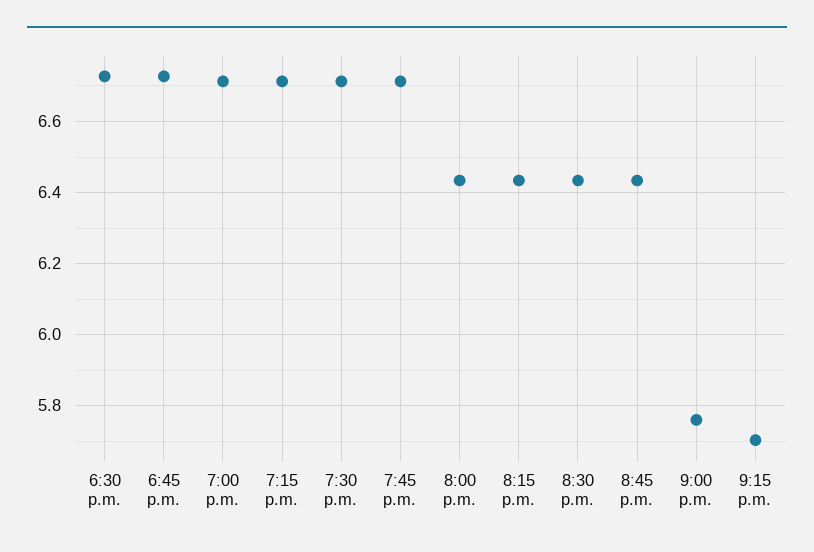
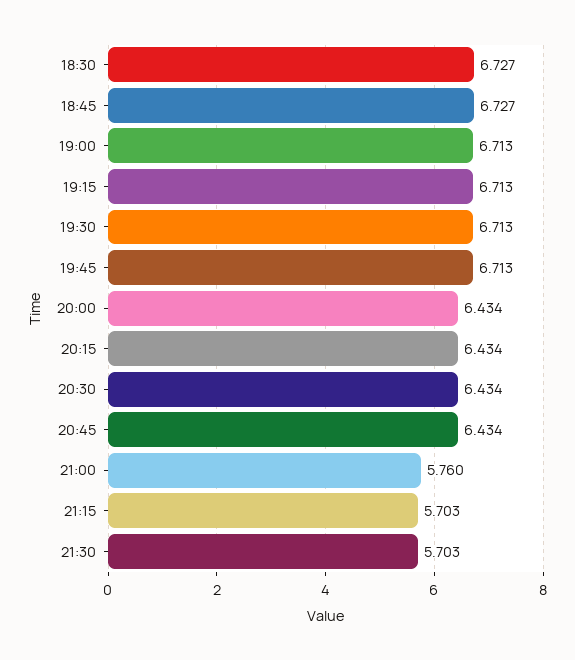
21:30: none -> 5.703

